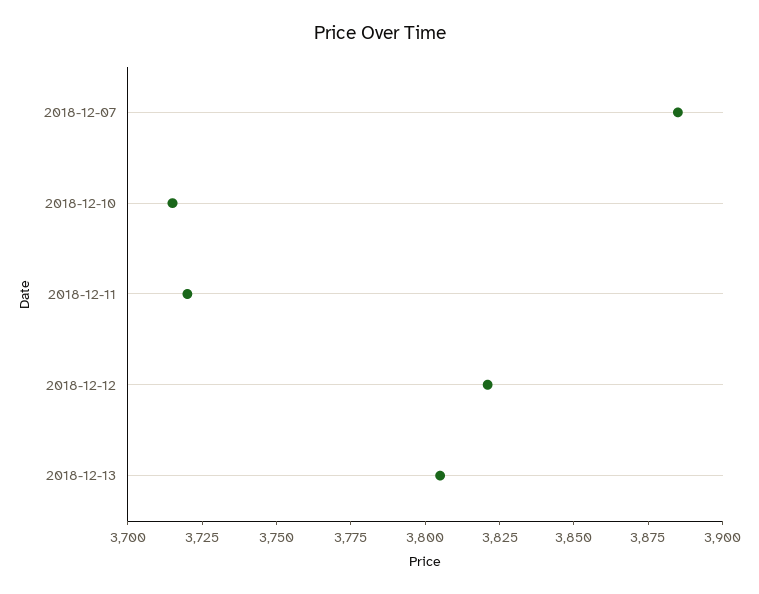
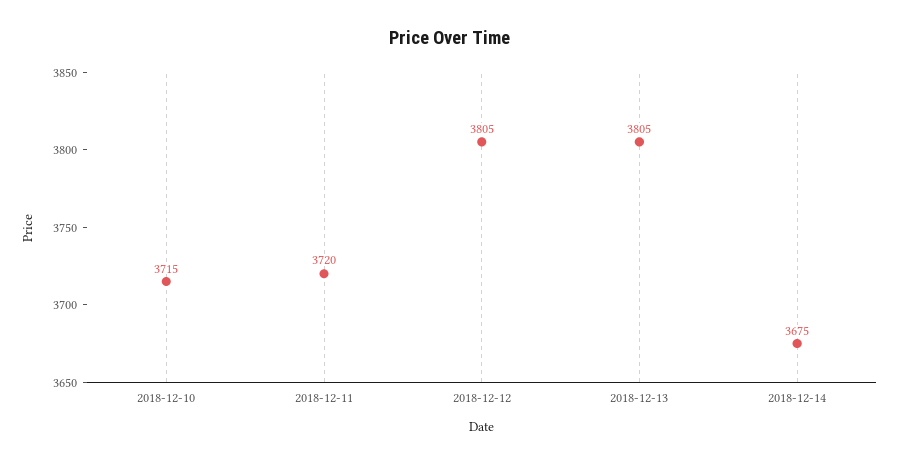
2018-12-07: 3885 -> none
2018-12-12: 3820 -> 3805
2018-12-14: none -> 3675

